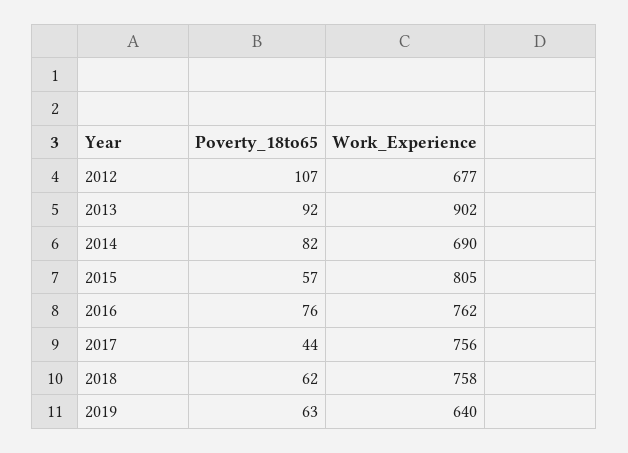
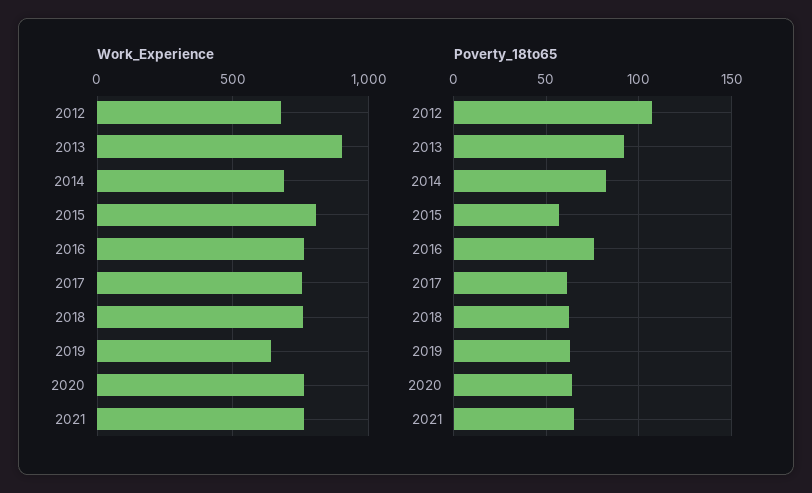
Poverty_18to65, 2017: 44 -> 60
Work_Experience, 2020: none -> 750
Work_Experience, 2021: none -> 750
Poverty_18to65, 2020: none -> 65
Poverty_18to65, 2021: none -> 65

